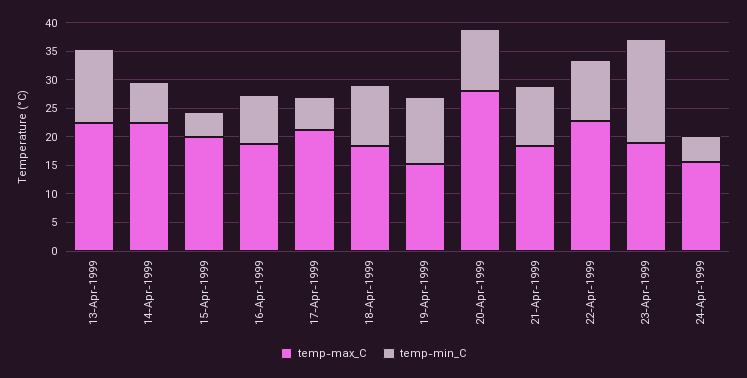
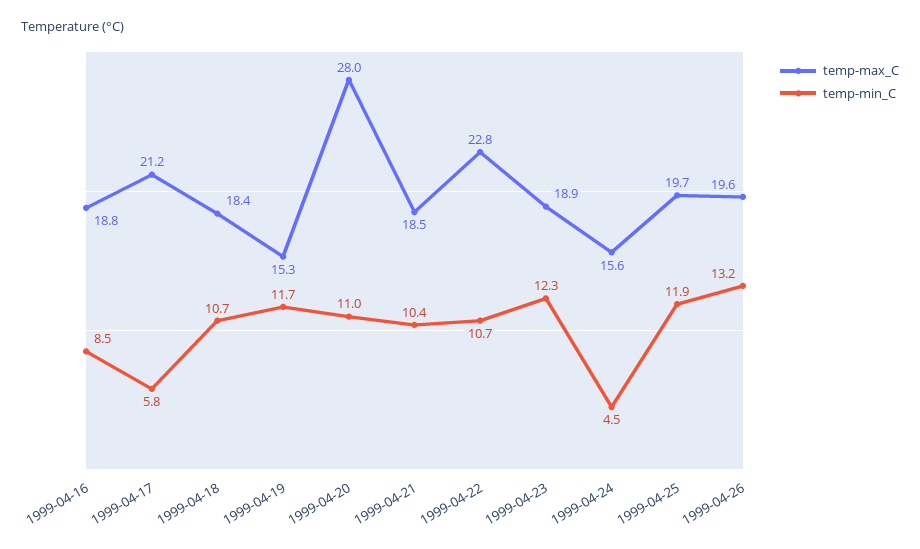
temp-max_C, 13-Apr-1999: 22.5 -> none
temp-min_C, 13-Apr-1999: 12.5 -> none
temp-max_C, 14-Apr-1999: 22.5 -> none
temp-min_C, 14-Apr-1999: 7.5 -> none
temp-max_C, 15-Apr-1999: 20 -> none
temp-min_C, 15-Apr-1999: 5 -> none
temp-min_C, 23-Apr-1999: 17.5 -> 12.3
temp-max_C, 1999-04-25: none -> 19.7
temp-min_C, 1999-04-25: none -> 11.9
temp-max_C, 1999-04-26: none -> 19.6
temp-min_C, 1999-04-26: none -> 13.2

